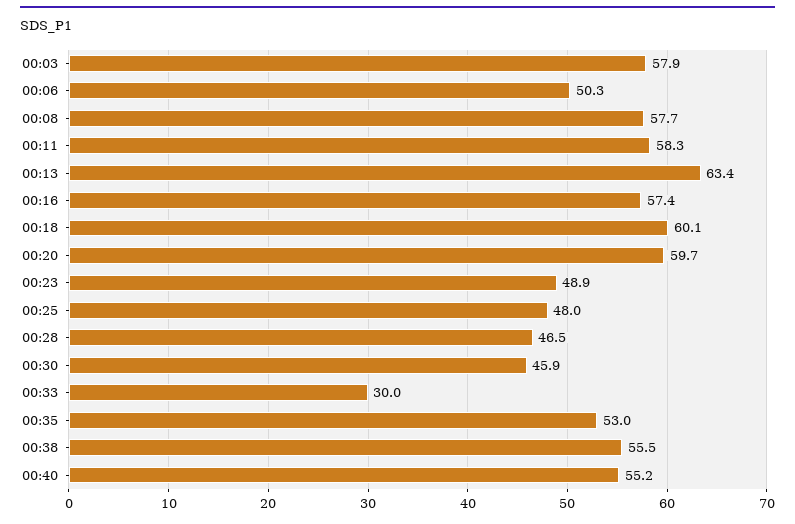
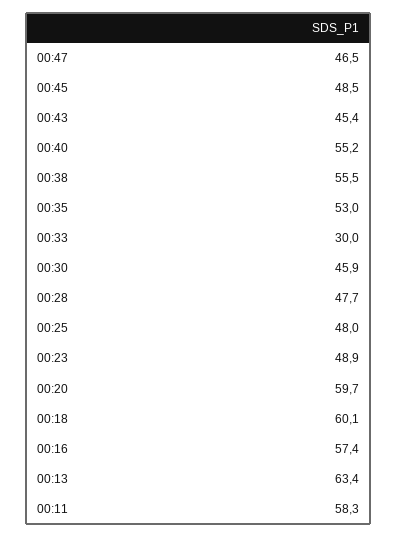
00:03: 57.9 -> none
00:06: 50.3 -> none
00:08: 57.7 -> none
00:28: 46.5 -> 47.7
00:47: none -> 46.5
00:45: none -> 48.5
00:43: none -> 45.4

